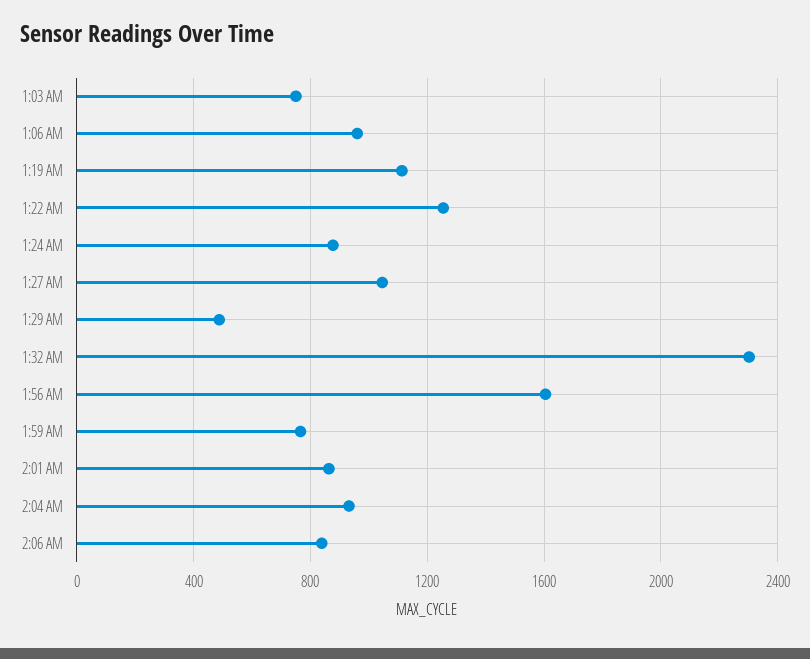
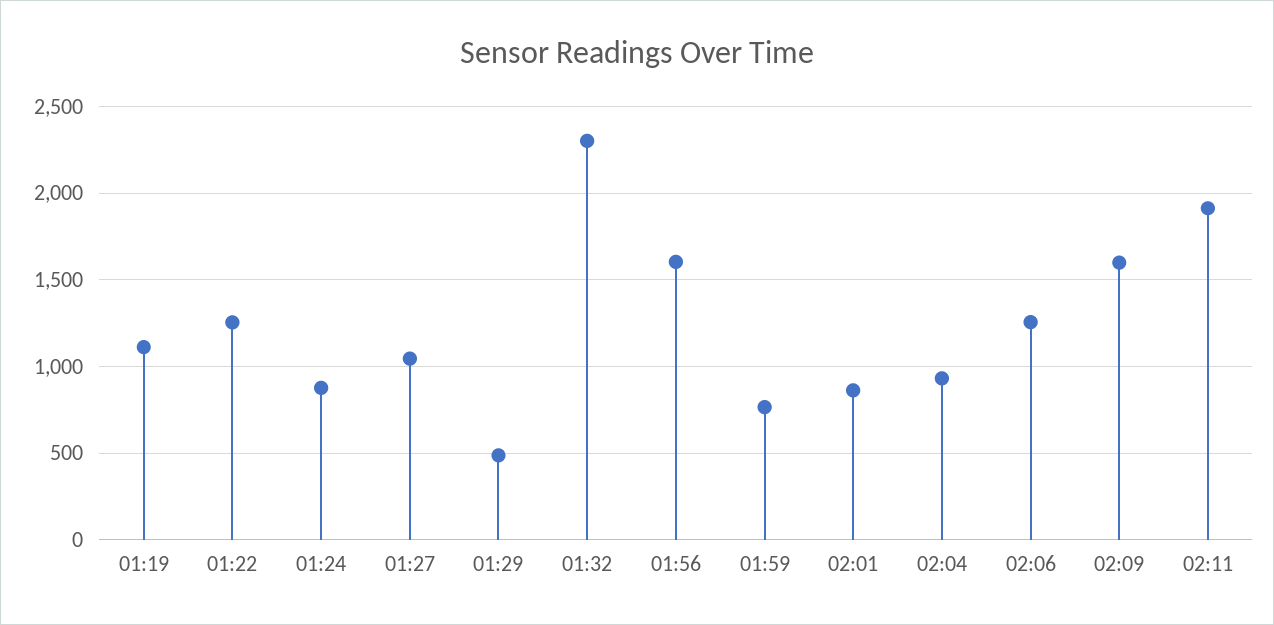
1:03 AM: 750 -> none
1:06 AM: 950 -> none
2:06 AM: 850 -> 1250
02:09: none -> 1600
02:11: none -> 1900

